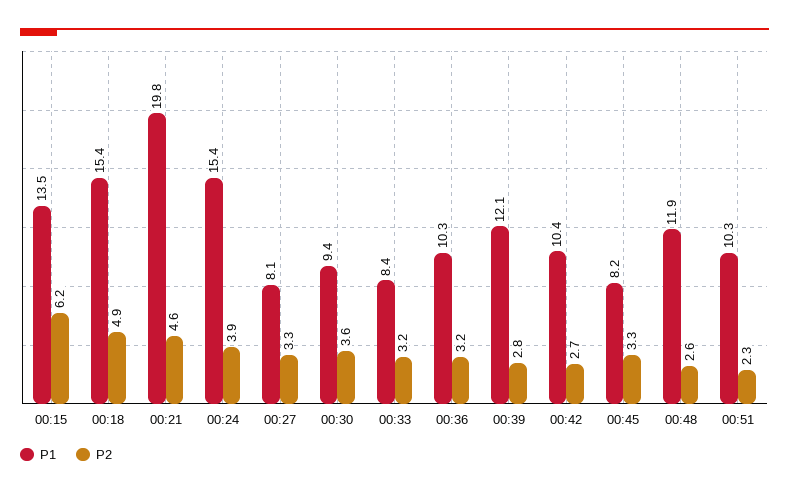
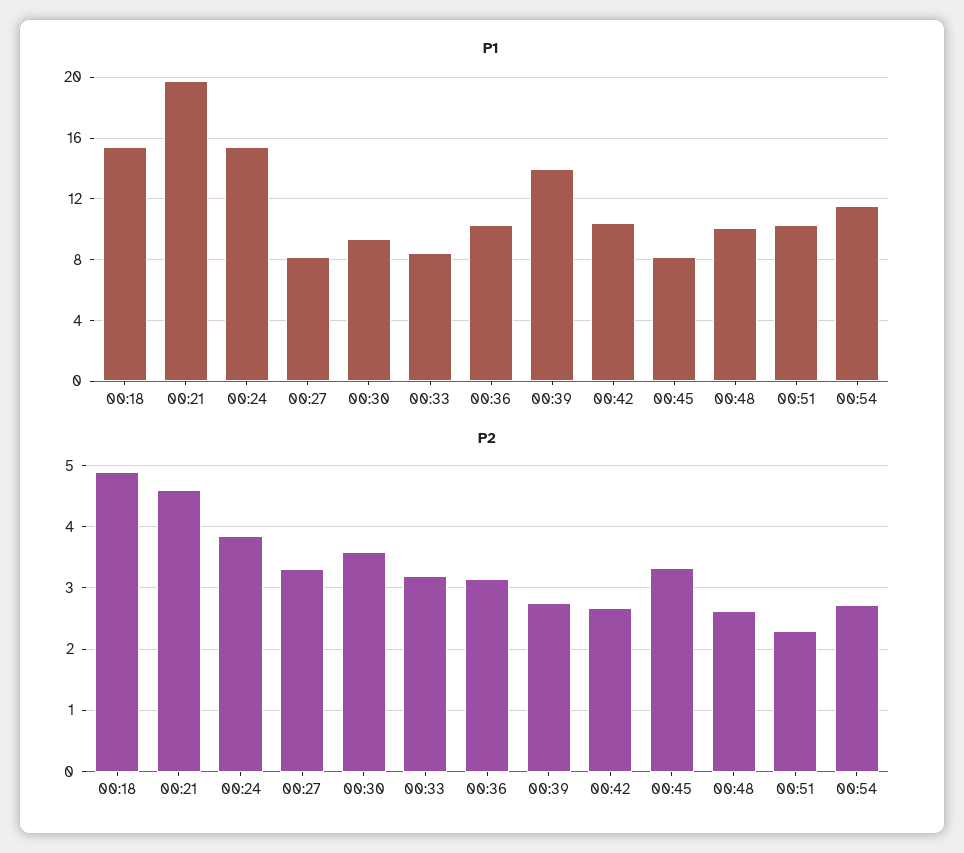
P1, 00:15: 13.5 -> none
P2, 00:15: 6.2 -> none
P1, 00:39: 12.1 -> 14
P1, 00:48: 11.9 -> 10
P1, 00:54: none -> 11.5
P2, 00:54: none -> 2.7

